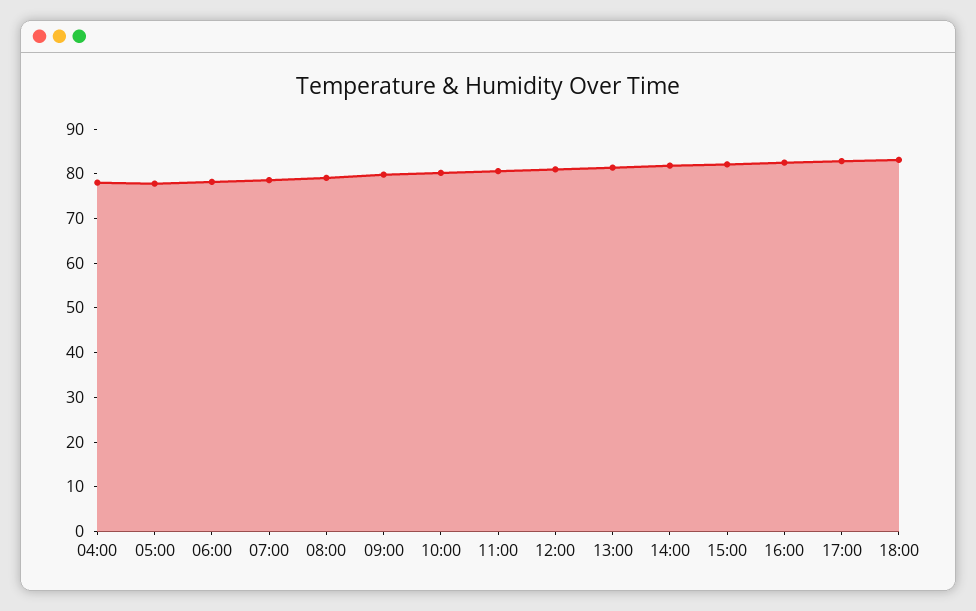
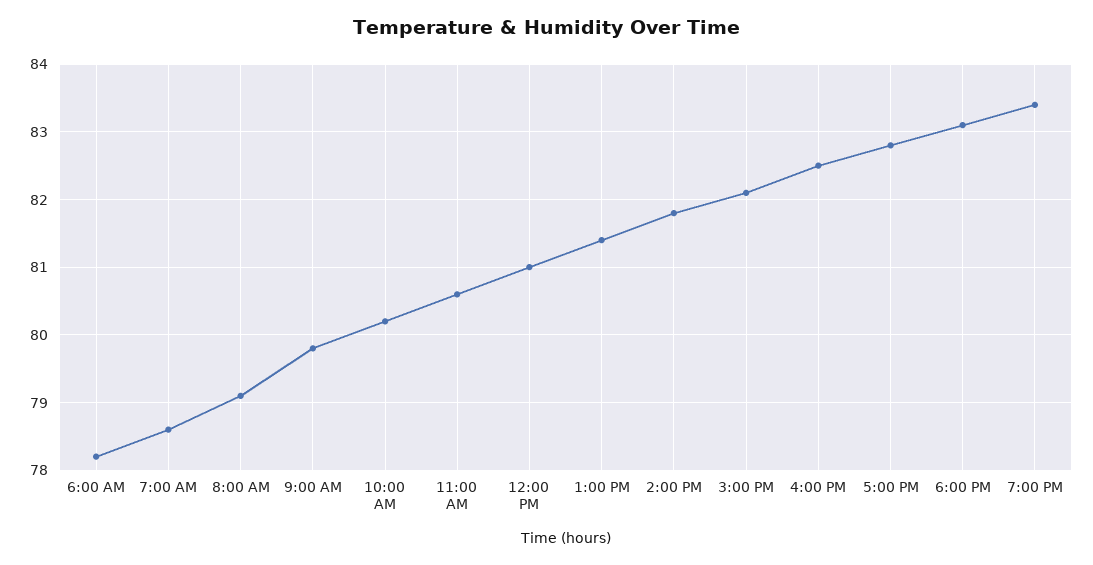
04:00: 78 -> none
05:00: 78 -> none
7:00 PM: none -> 83.4

